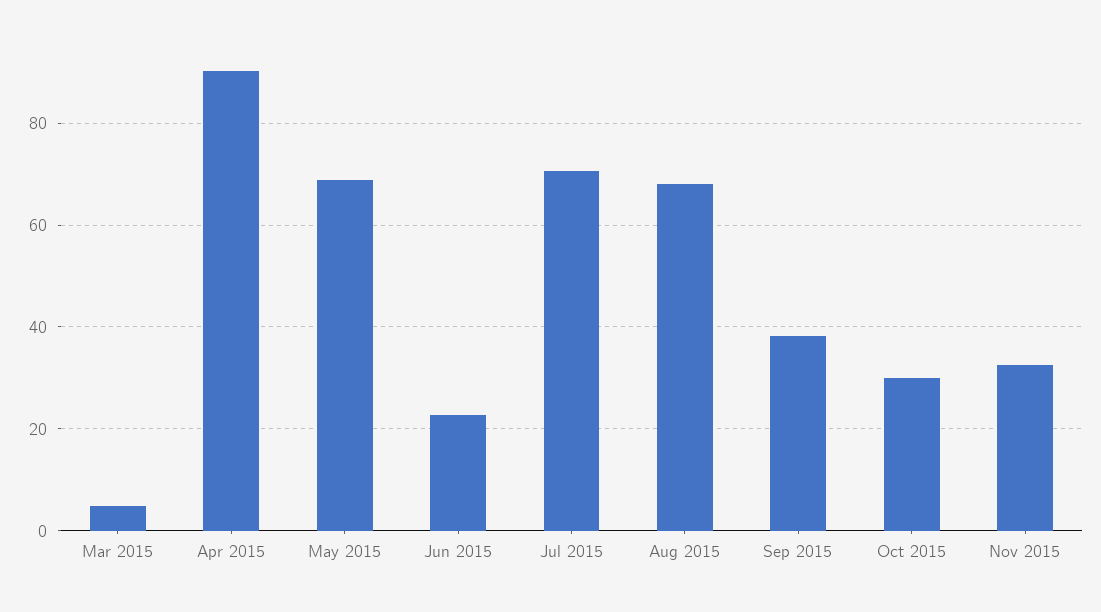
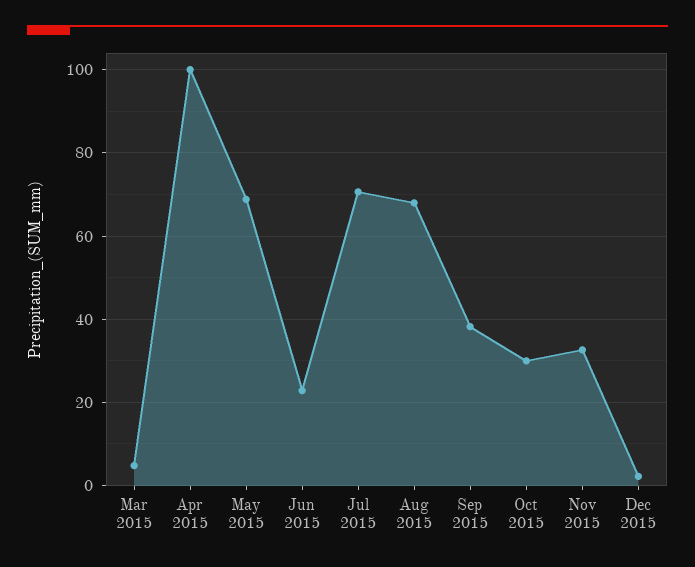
Apr 2015: 90 -> 100
Dec 2015: none -> 2

